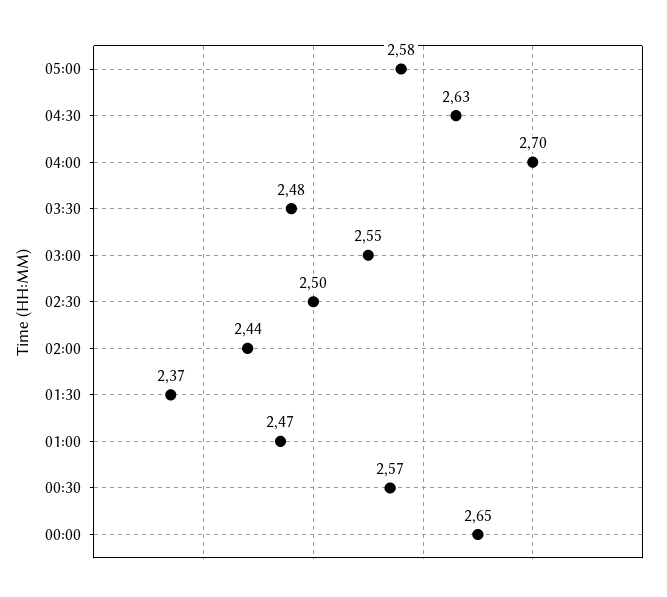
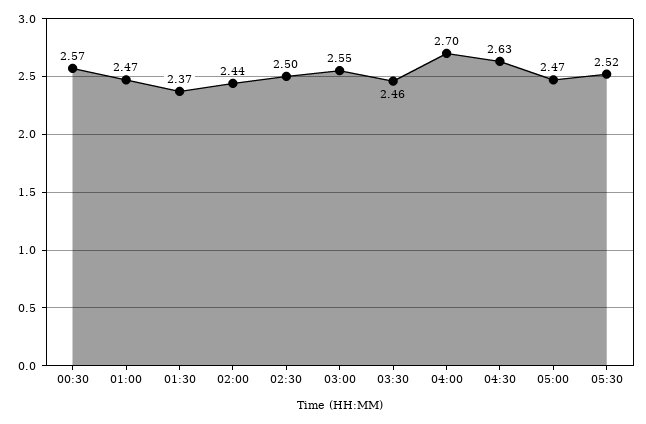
05:00: 2.58 -> 2.47
03:30: 2.48 -> 2.46
00:00: 2.65 -> none
05:30: none -> 2.52

